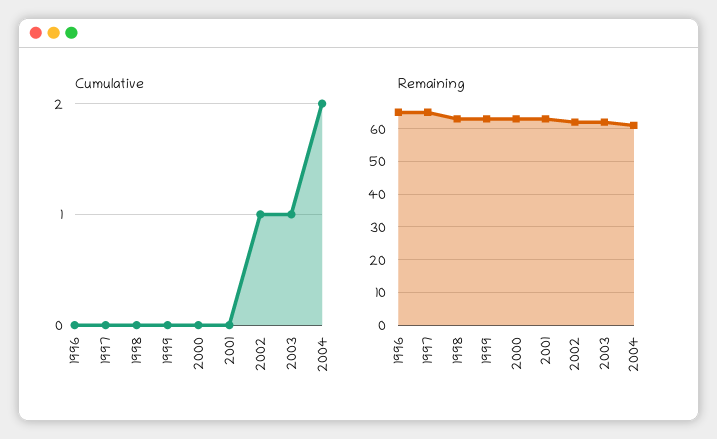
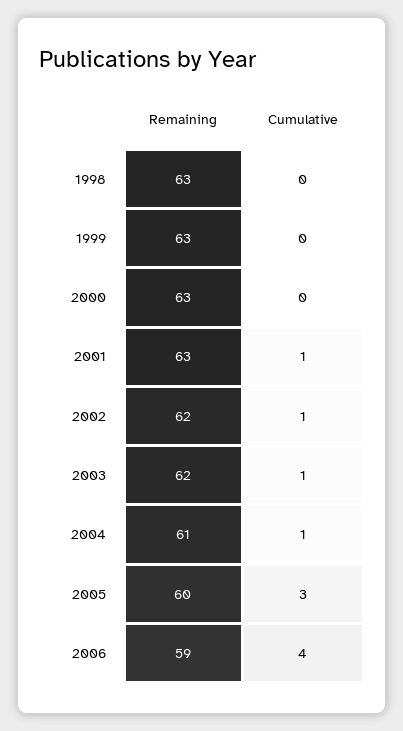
Cumulative, 1996: 0 -> none
Cumulative, 1997: 0 -> none
Cumulative, 2001: 0 -> 1
Cumulative, 2004: 2 -> 1
Remaining, 1996: 65 -> none
Remaining, 1997: 65 -> none
Remaining, 2005: none -> 60
Cumulative, 2005: none -> 3
Remaining, 2006: none -> 59
Cumulative, 2006: none -> 4

